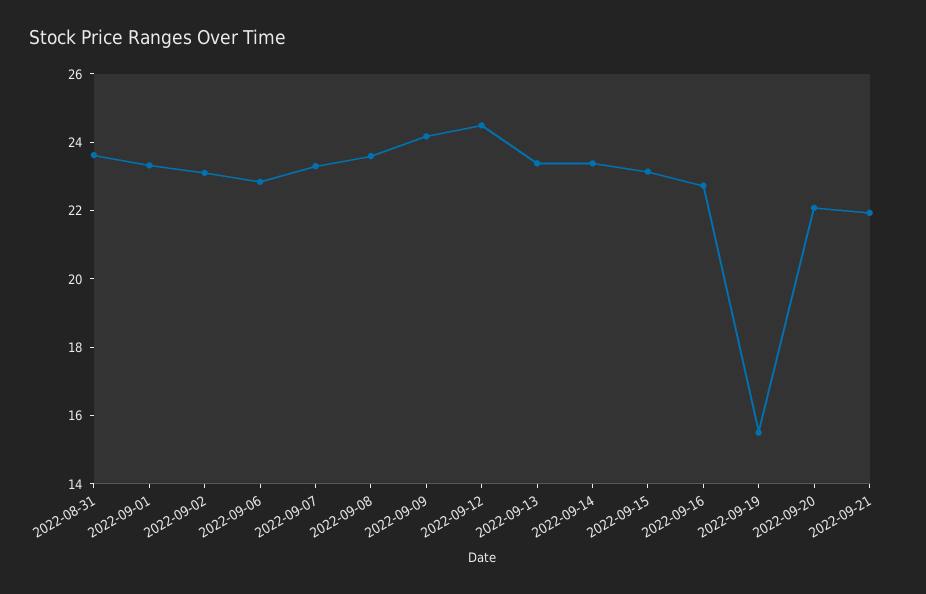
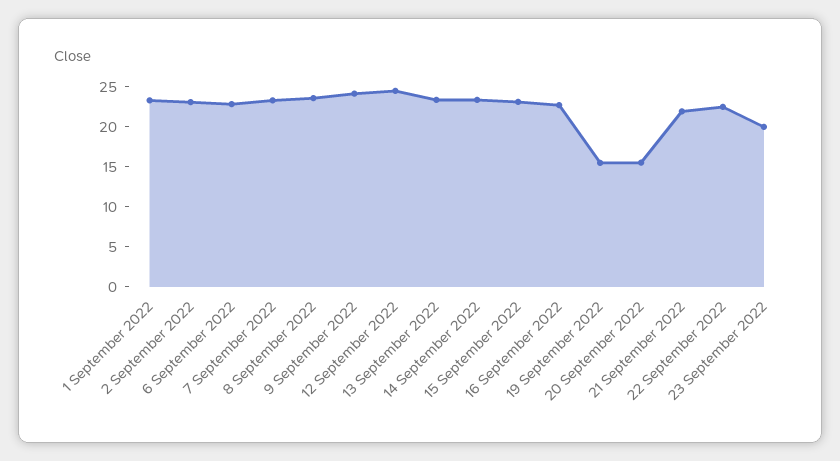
2022-08-31: 23.5 -> none
2022-09-20: 22 -> 15
22 September 2022: none -> 22.5
23 September 2022: none -> 20

